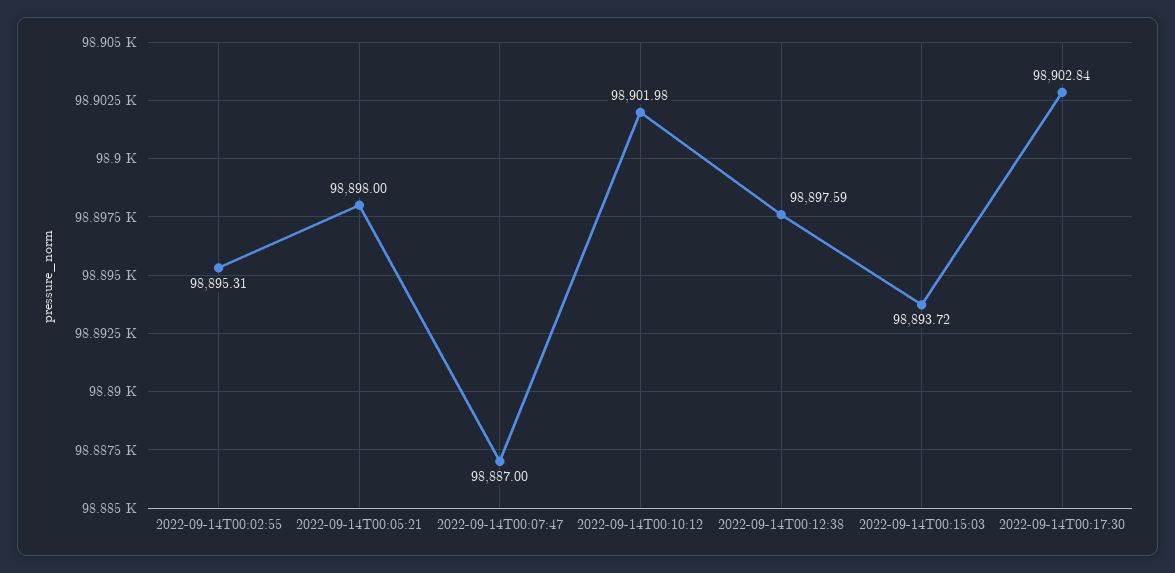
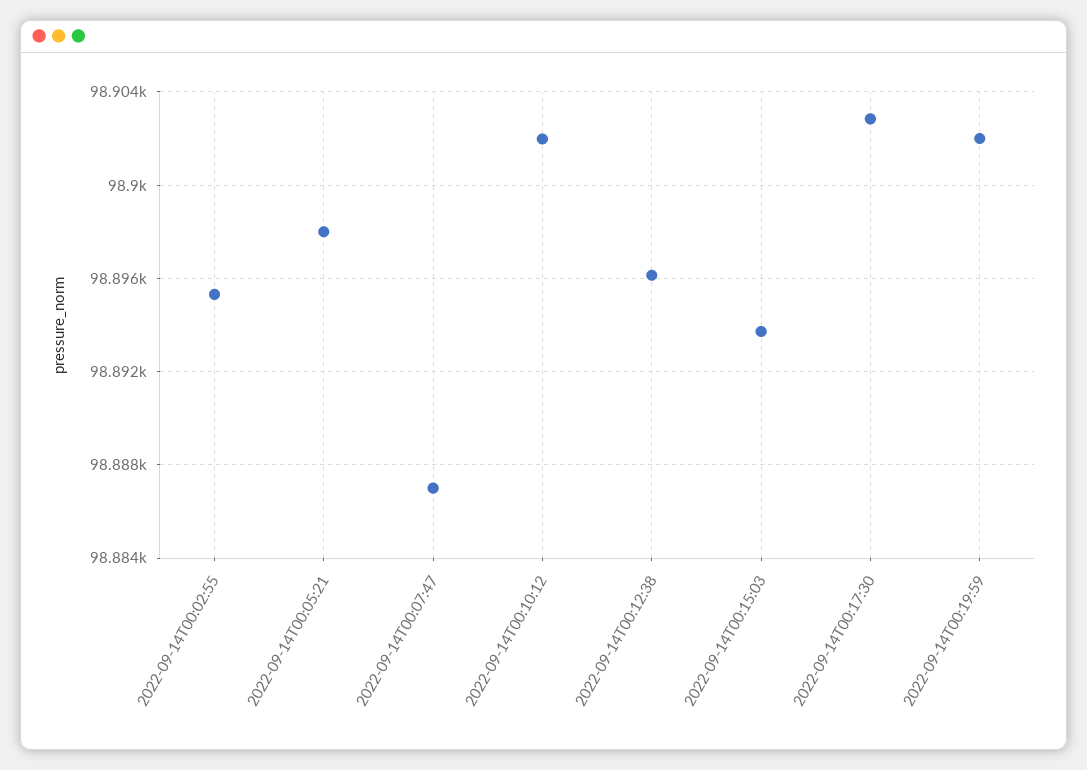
2022-09-14T00:12:38: 98897.59 -> 98896
2022-09-14T00:19:59: none -> 98902

